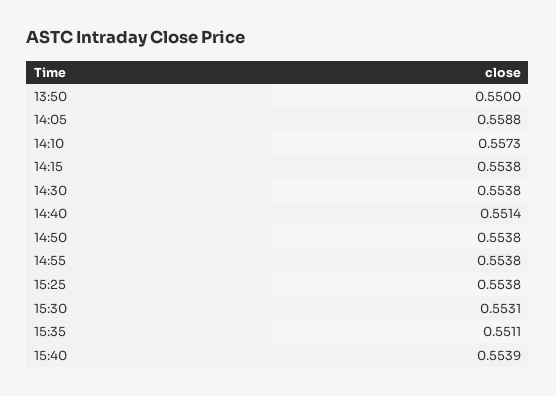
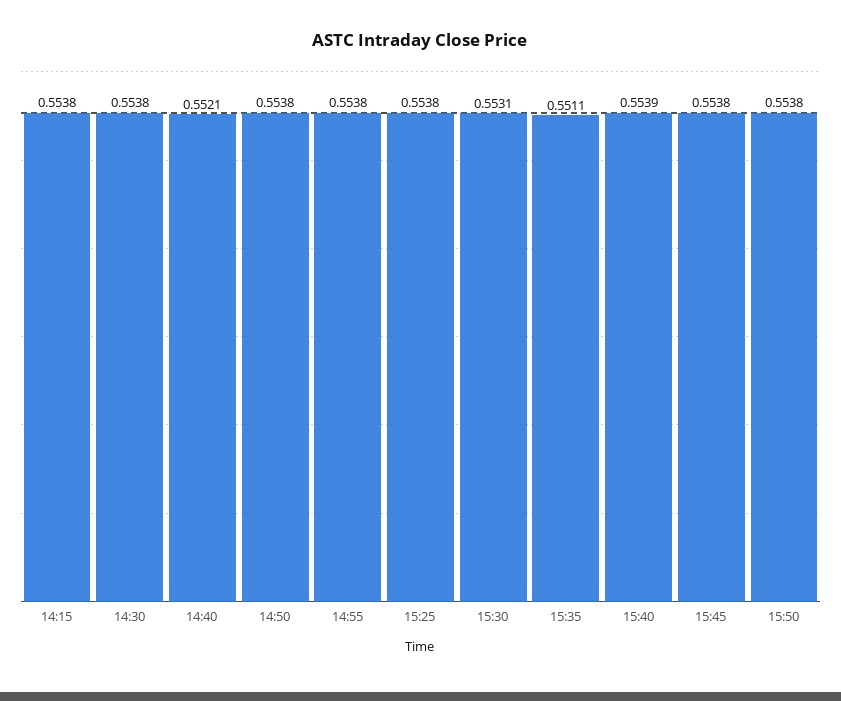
13:50: 0.55 -> none
14:05: 0.5588 -> none
14:10: 0.5573 -> none
14:40: 0.5514 -> 0.5521
15:45: none -> 0.5538
15:50: none -> 0.5538

